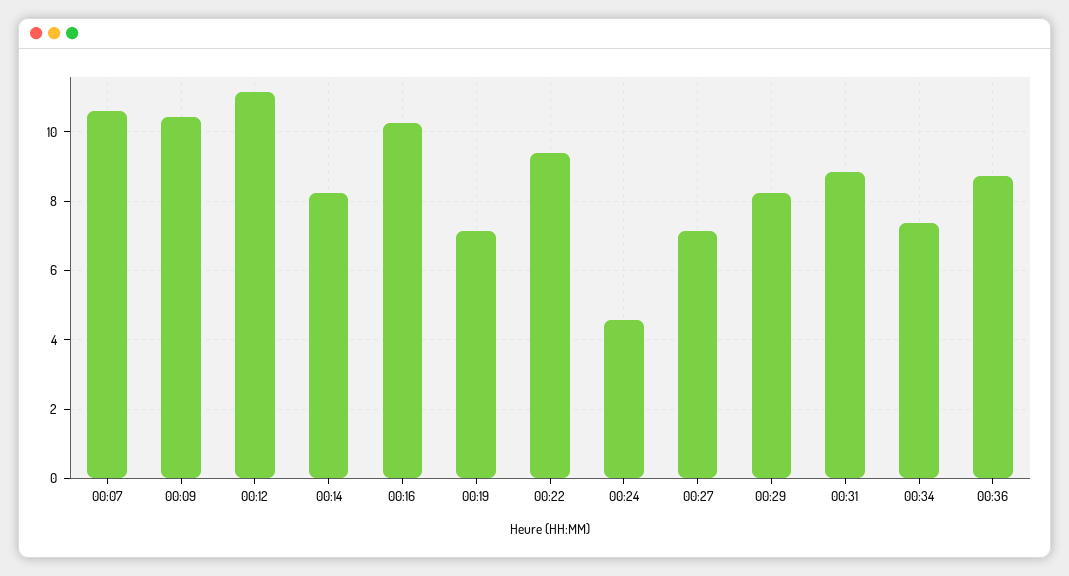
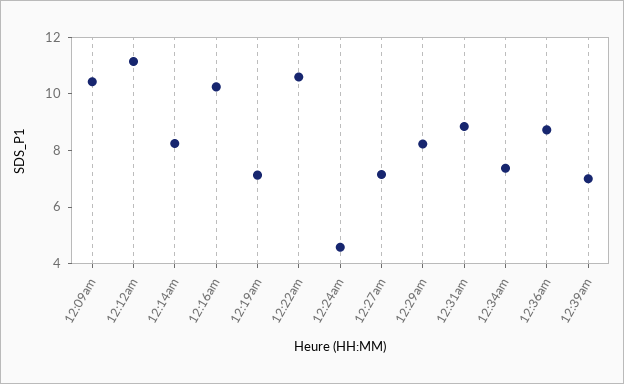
00:07: 10.6 -> none
00:22: 9.4 -> 10.5
12:39am: none -> 7

